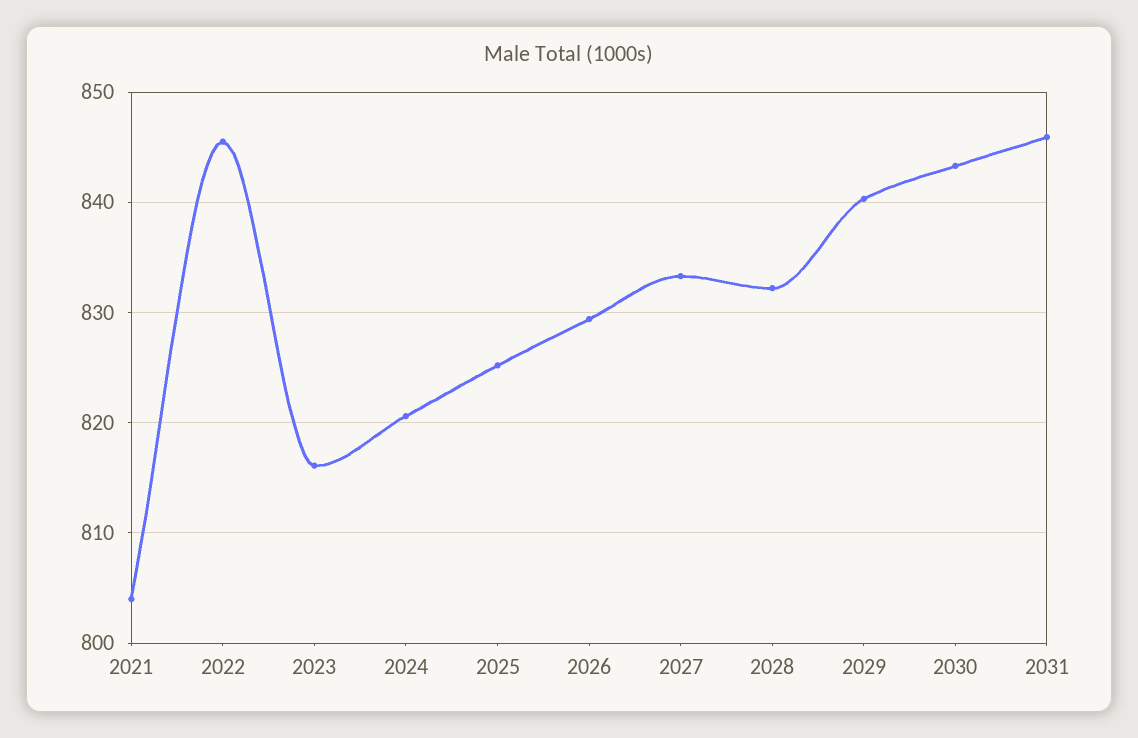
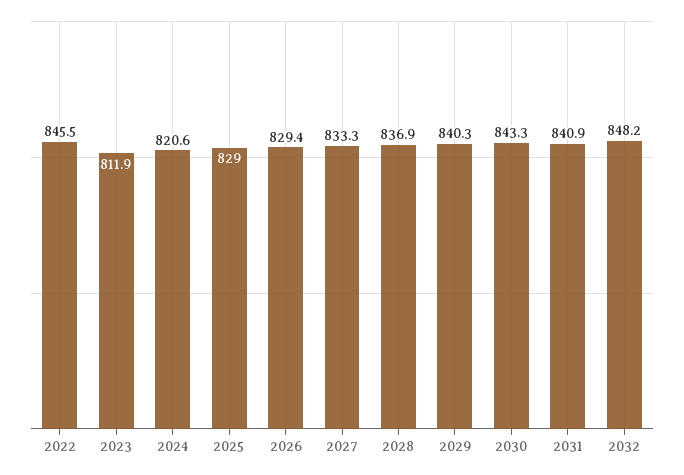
2021: 804 -> none
2023: 816 -> 811.9
2025: 825 -> 829
2028: 832 -> 836.9
2031: 846 -> 840.9
2032: none -> 848.2

